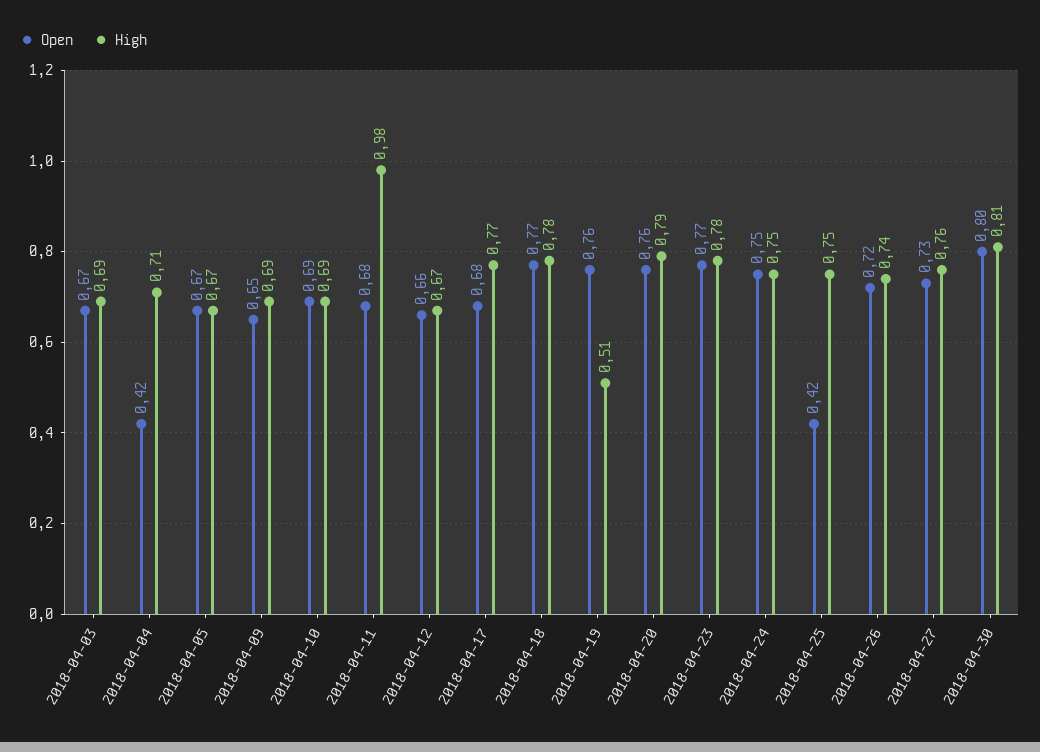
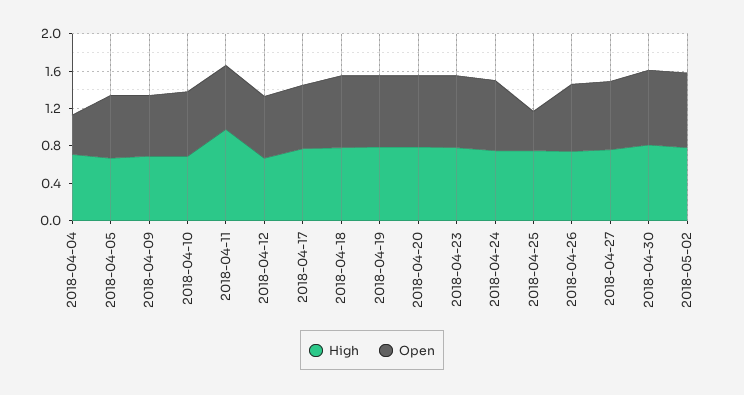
Open, 2018-04-03: 0.67 -> none
High, 2018-04-03: 0.69 -> none
High, 2018-04-19: 0.51 -> 0.8
High, 2018-05-02: none -> 0.8
Open, 2018-05-02: none -> 0.8

